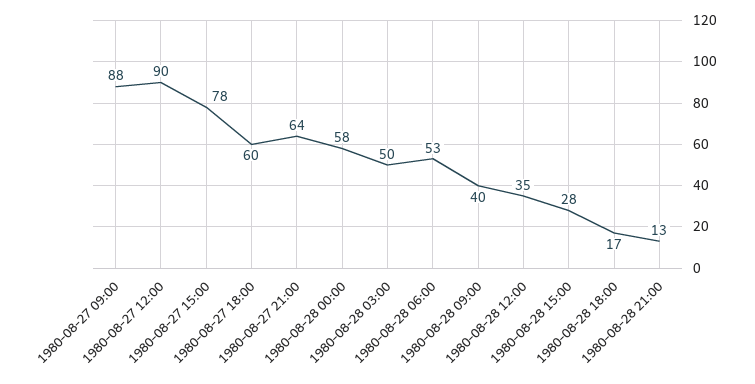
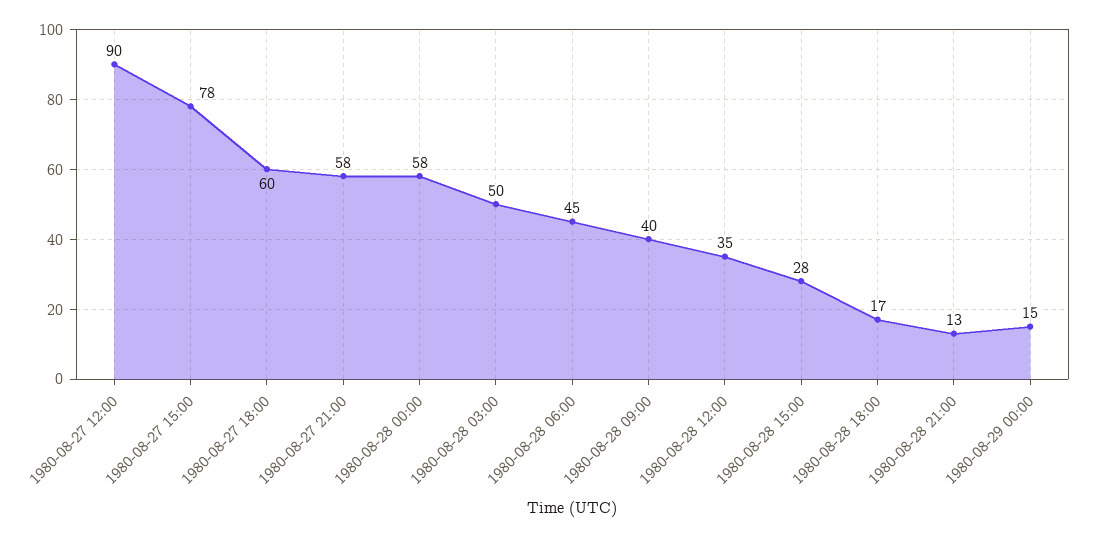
1980-08-27 09:00: 88 -> none
1980-08-27 21:00: 64 -> 58
1980-08-28 06:00: 53 -> 45
1980-08-29 00:00: none -> 15

